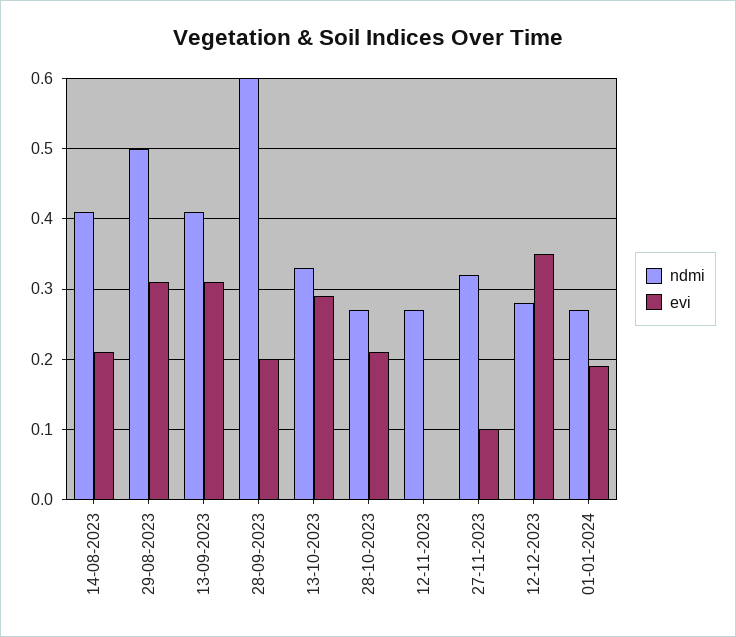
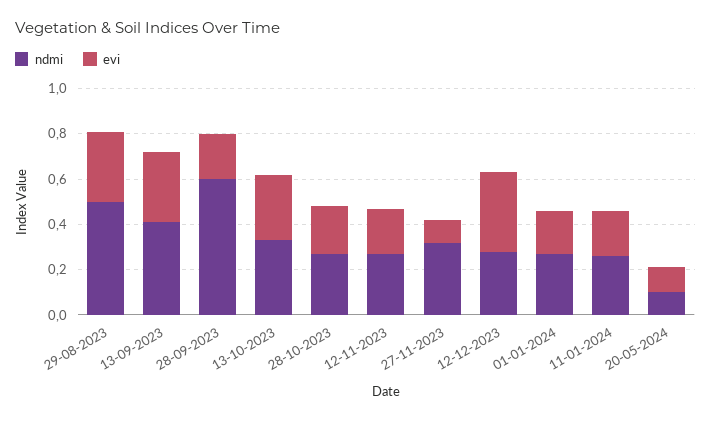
ndmi, 14-08-2023: 0.41 -> none
evi, 14-08-2023: 0.21 -> none
evi, 12-11-2023: 0 -> 0.2
ndmi, 11-01-2024: none -> 0.25
evi, 11-01-2024: none -> 0.2
ndmi, 20-05-2024: none -> 0.1
evi, 20-05-2024: none -> 0.1

